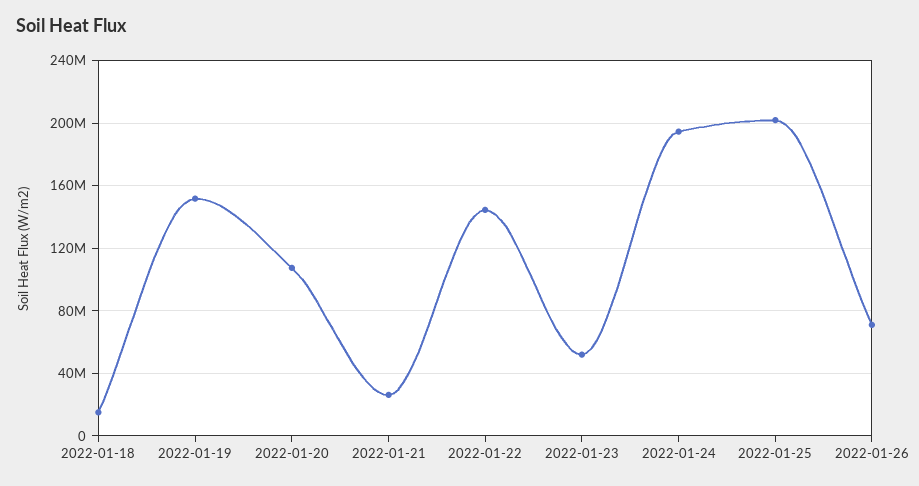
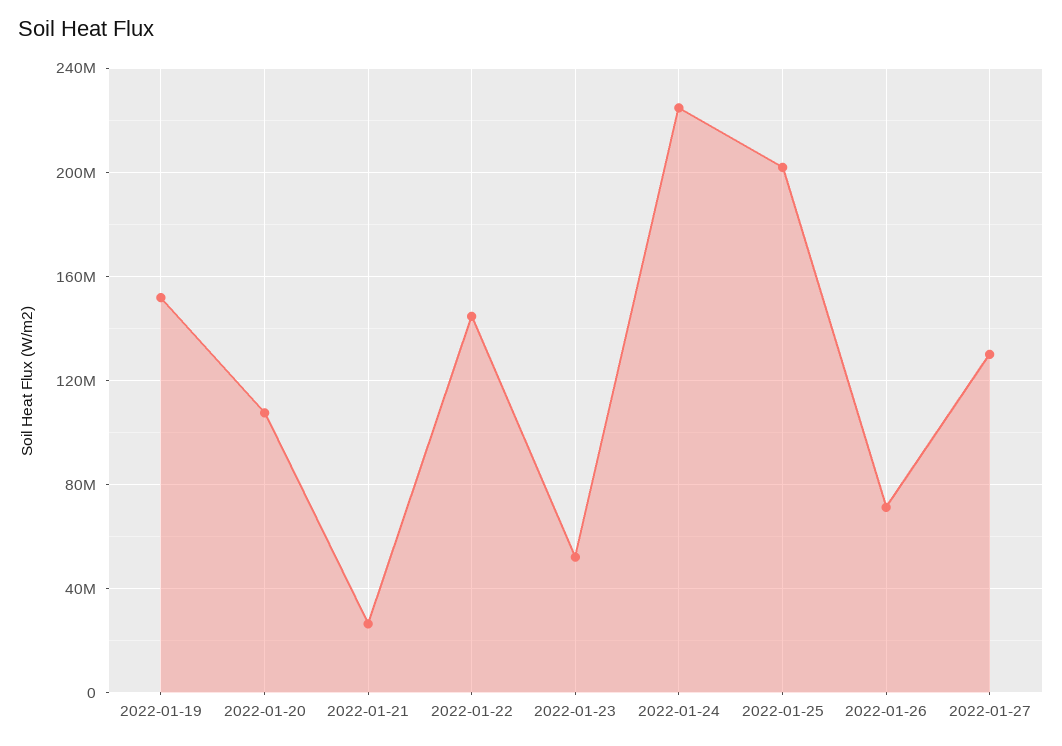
2022-01-18: 15000000 -> none
2022-01-24: 195000000 -> 225000000
2022-01-27: none -> 130000000

